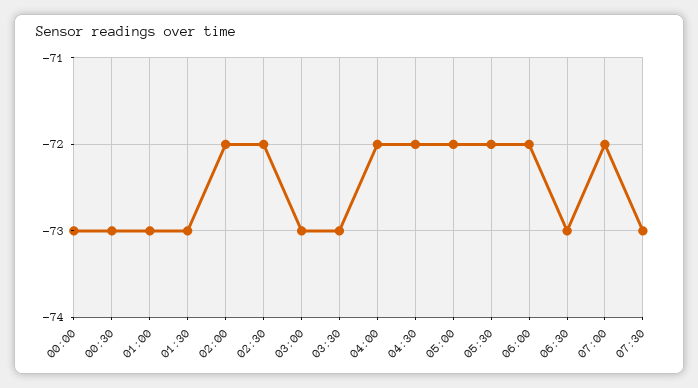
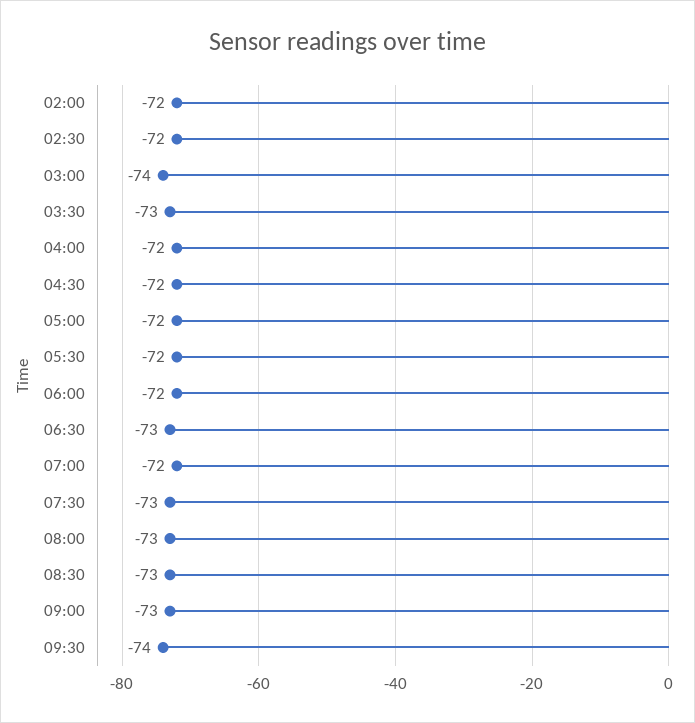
00:00: -73 -> none
00:30: -73 -> none
01:00: -73 -> none
01:30: -73 -> none
03:00: -73 -> -74
08:00: none -> -73
08:30: none -> -73
09:00: none -> -73
09:30: none -> -74

